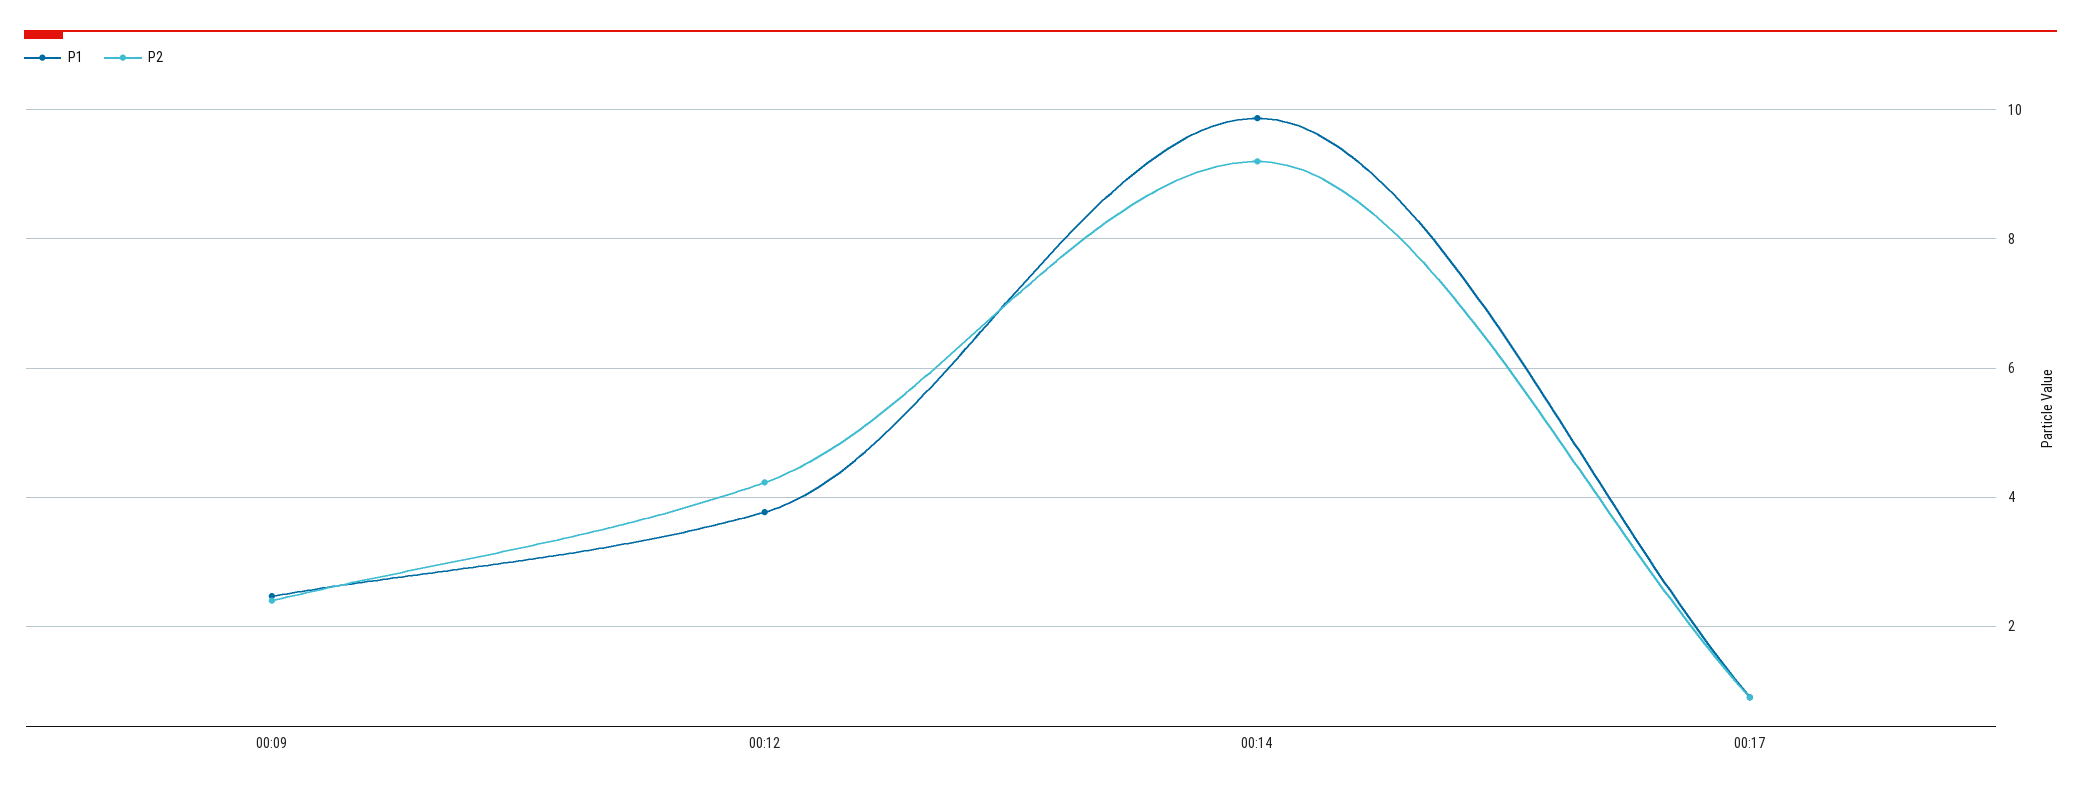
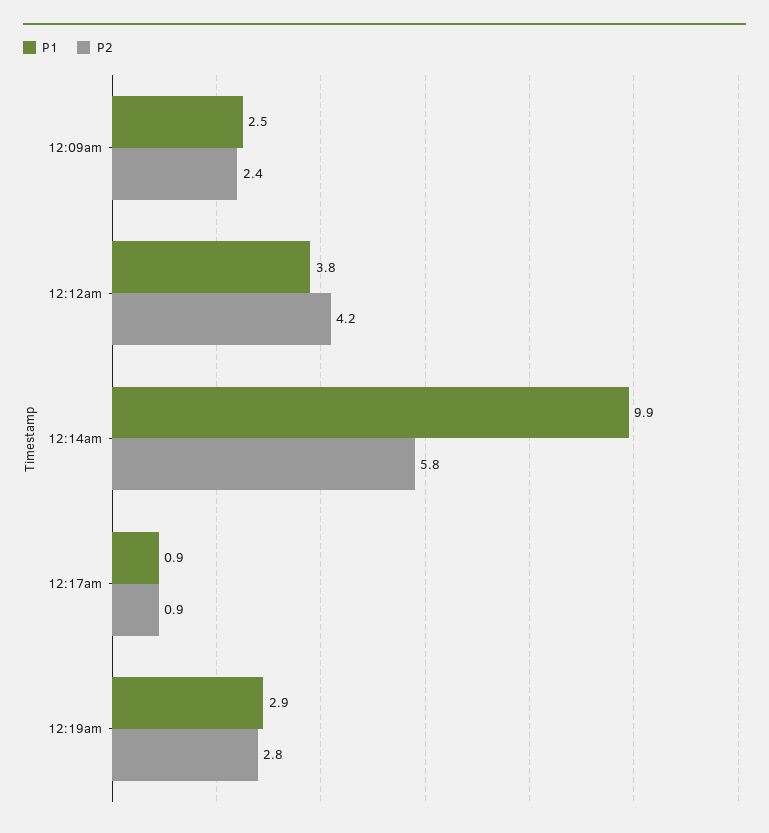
P2, 00:14: 9.2 -> 5.8
P1, 12:19am: none -> 2.9
P2, 12:19am: none -> 2.8

